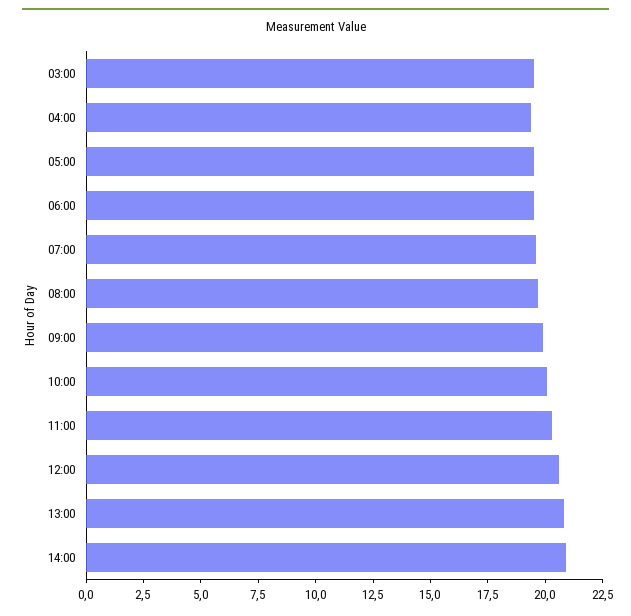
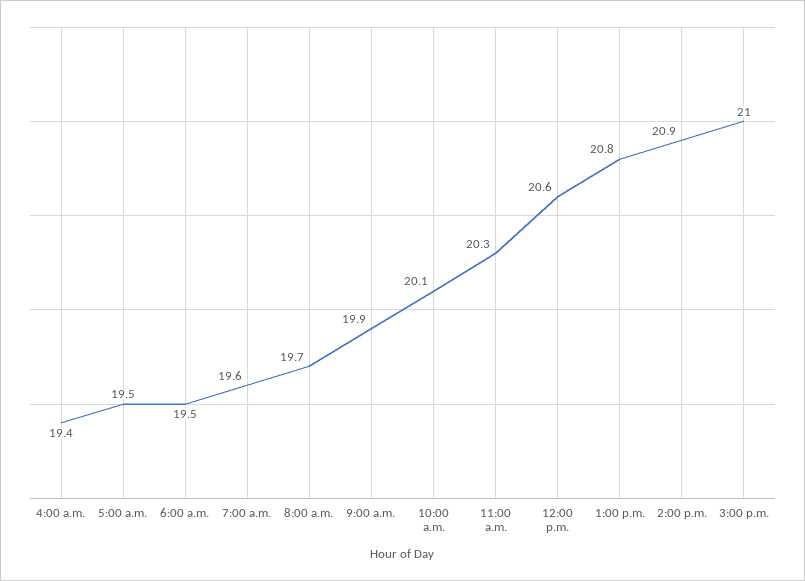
03:00: 19.5 -> none
3:00 p.m.: none -> 21

